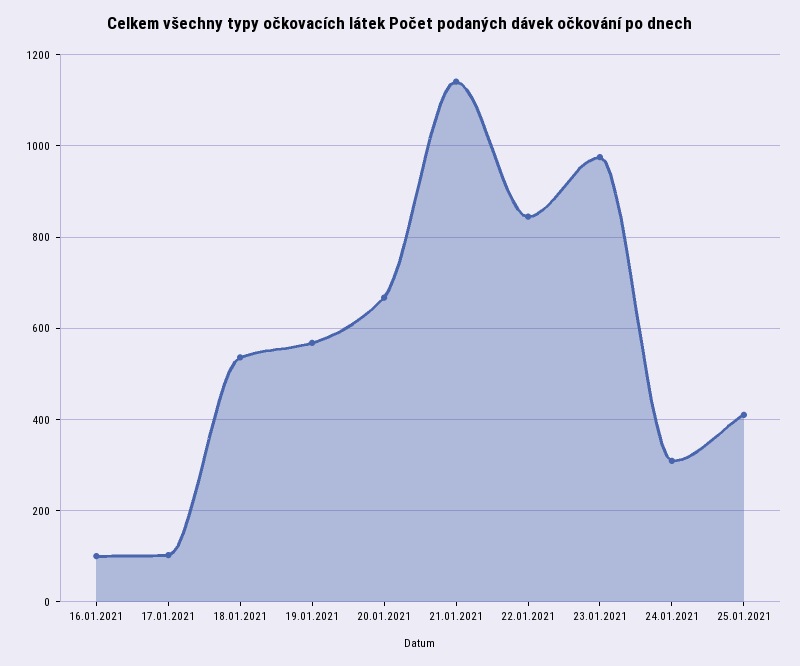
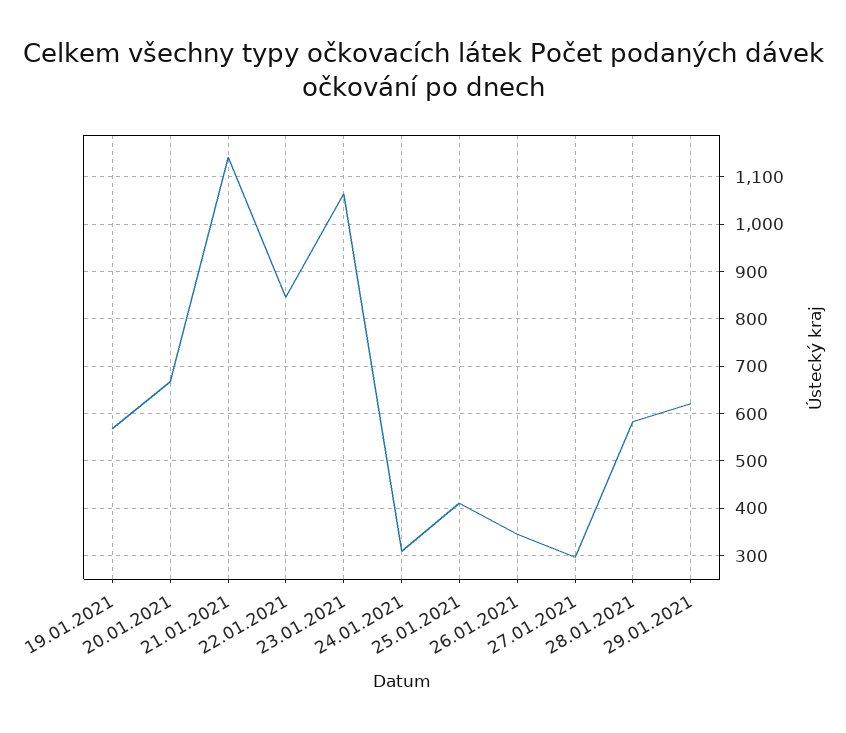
16.01.2021: 100 -> none
17.01.2021: 100 -> none
18.01.2021: 540 -> none
23.01.2021: 980 -> 1060
26.01.2021: none -> 340
27.01.2021: none -> 300
28.01.2021: none -> 580
29.01.2021: none -> 620

